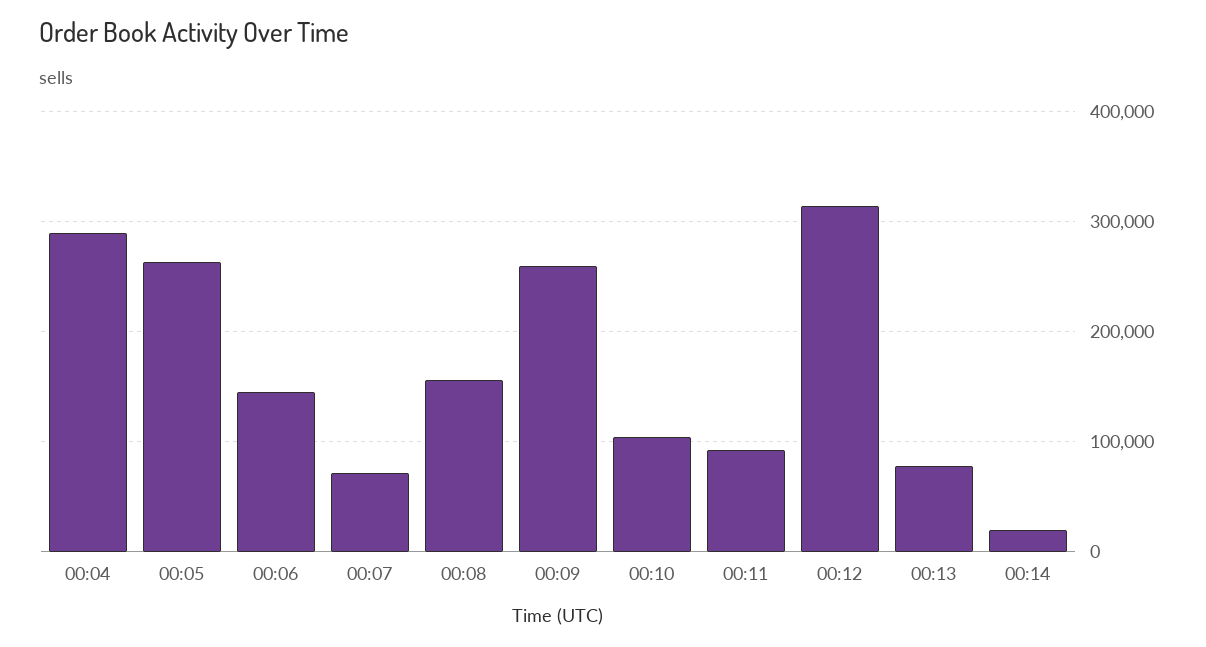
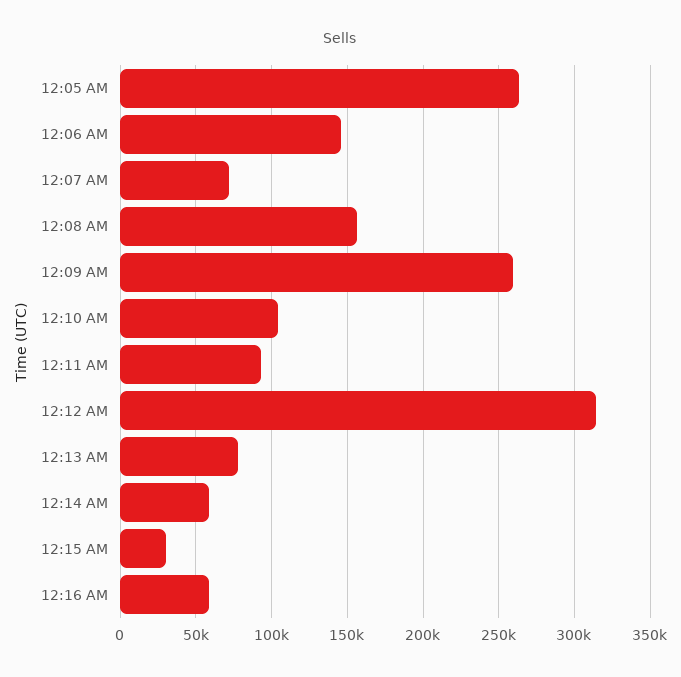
00:04: 290000 -> none
00:14: 20000 -> 60000
12:15 AM: none -> 30000
12:16 AM: none -> 60000

